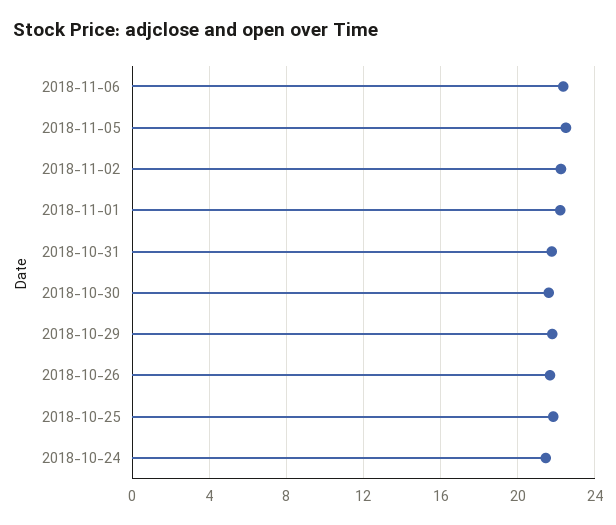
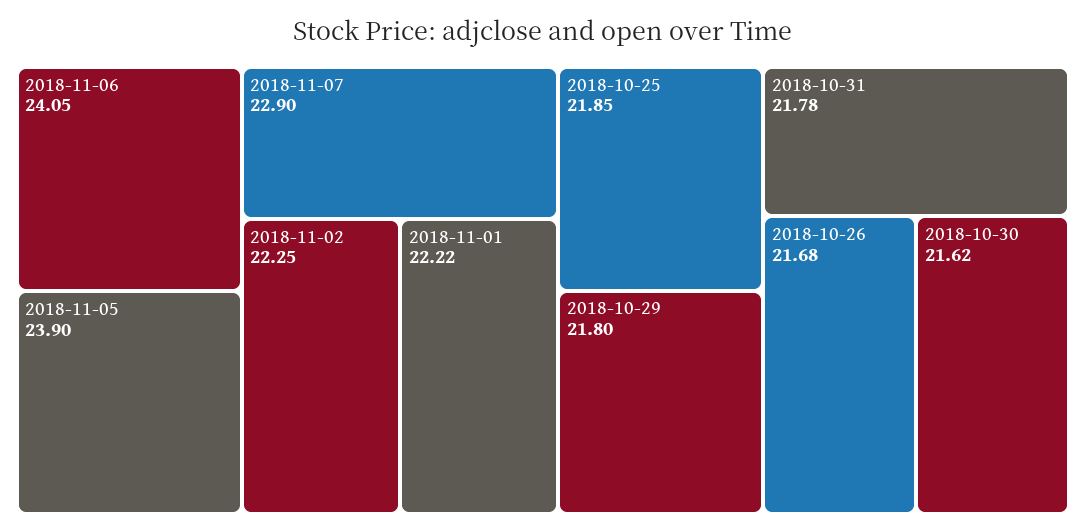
2018-11-06: 22.5 -> 24.05
2018-11-05: 22.5 -> 23.9
2018-10-24: 21.5 -> none
2018-11-07: none -> 22.9

